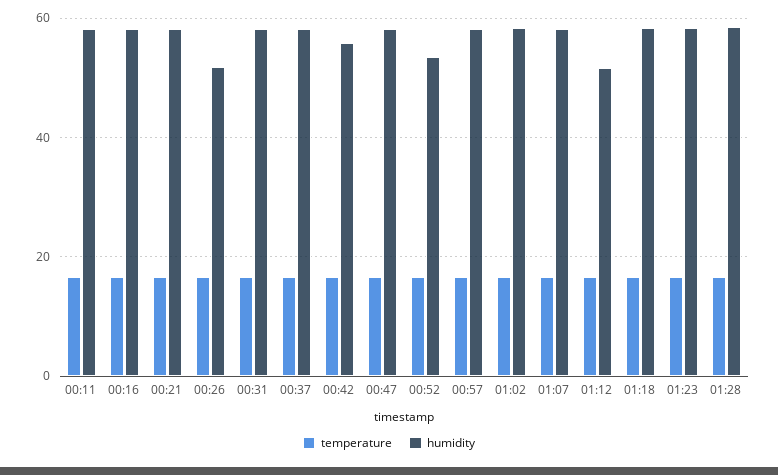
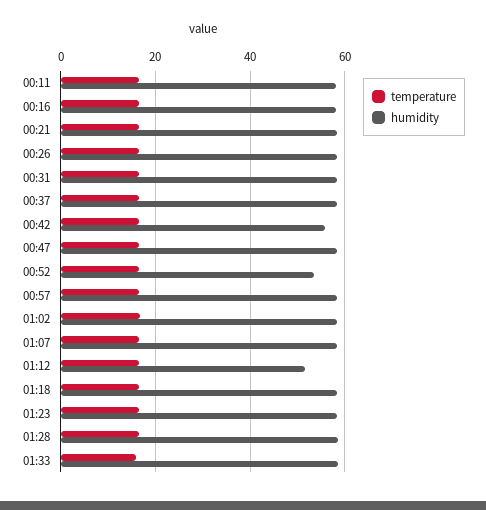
humidity, 00:26: 52 -> 58
temperature, 01:33: none -> 16
humidity, 01:33: none -> 58

